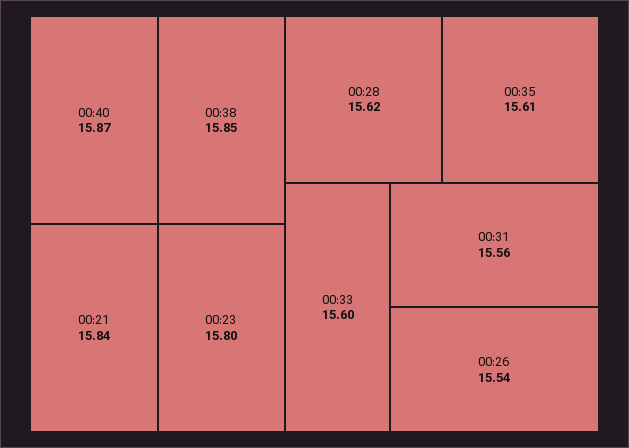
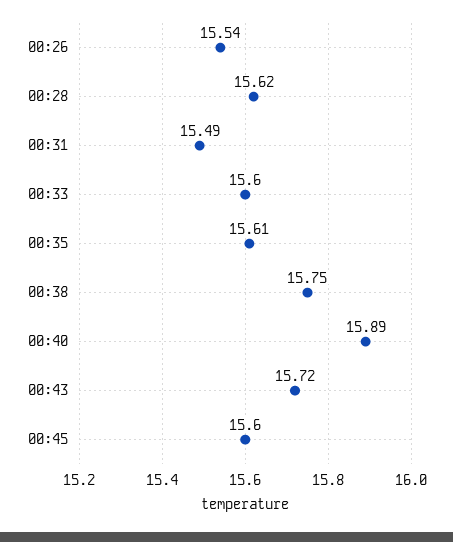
00:40: 15.87 -> 15.89
00:38: 15.85 -> 15.75
00:21: 15.84 -> none
00:23: 15.8 -> none
00:31: 15.56 -> 15.49
00:43: none -> 15.72
00:45: none -> 15.6

